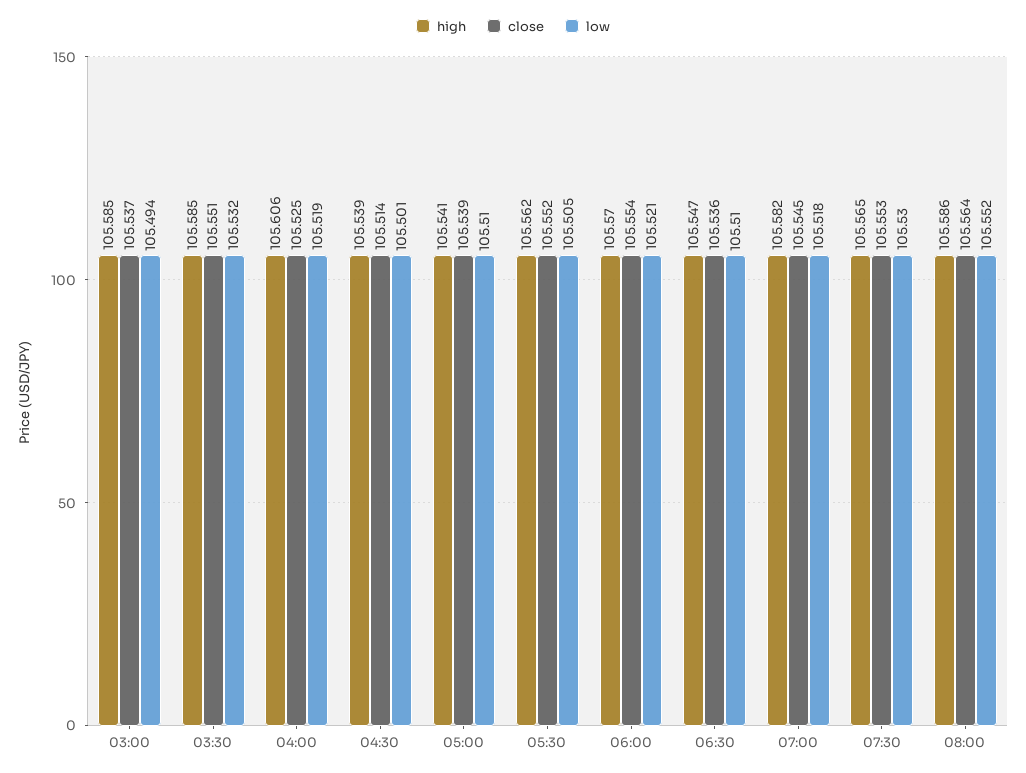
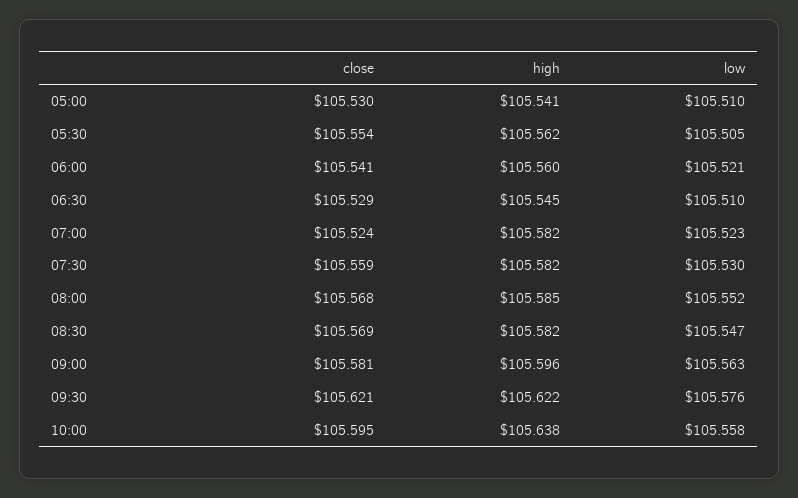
high, 03:00: 105.585 -> none
close, 03:00: 105.537 -> none
low, 03:00: 105.494 -> none
high, 03:30: 105.585 -> none
close, 03:30: 105.551 -> none
low, 03:30: 105.532 -> none
high, 04:00: 105.606 -> none
close, 04:00: 105.525 -> none
low, 04:00: 105.519 -> none
high, 04:30: 105.539 -> none
close, 04:30: 105.514 -> none
low, 04:30: 105.501 -> none
close, 05:00: 105.539 -> 105.53
close, 05:30: 105.552 -> 105.554
high, 06:00: 105.57 -> 105.56
close, 06:00: 105.554 -> 105.541
high, 06:30: 105.547 -> 105.545
close, 06:30: 105.536 -> 105.529
close, 07:00: 105.545 -> 105.524
low, 07:00: 105.518 -> 105.523
high, 07:30: 105.565 -> 105.582
close, 07:30: 105.553 -> 105.559
high, 08:00: 105.586 -> 105.585
close, 08:00: 105.564 -> 105.568
close, 08:30: none -> 105.569
high, 08:30: none -> 105.582
low, 08:30: none -> 105.547
close, 09:00: none -> 105.581
high, 09:00: none -> 105.596
low, 09:00: none -> 105.563
close, 09:30: none -> 105.621
high, 09:30: none -> 105.622
low, 09:30: none -> 105.576
close, 10:00: none -> 105.595
high, 10:00: none -> 105.638
low, 10:00: none -> 105.558

